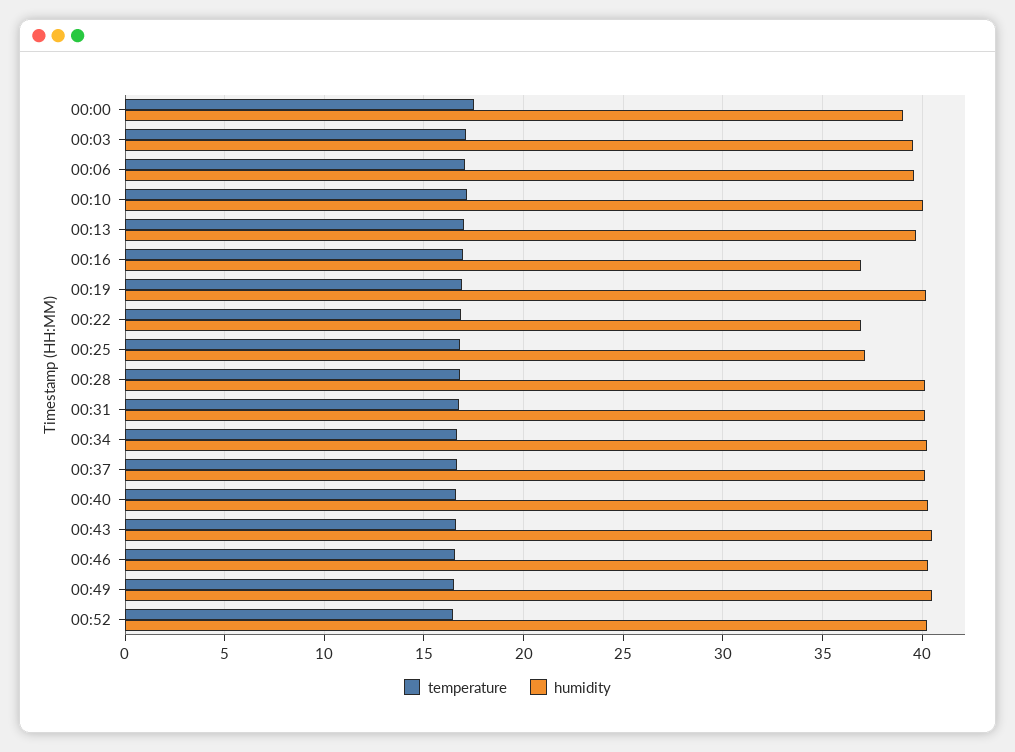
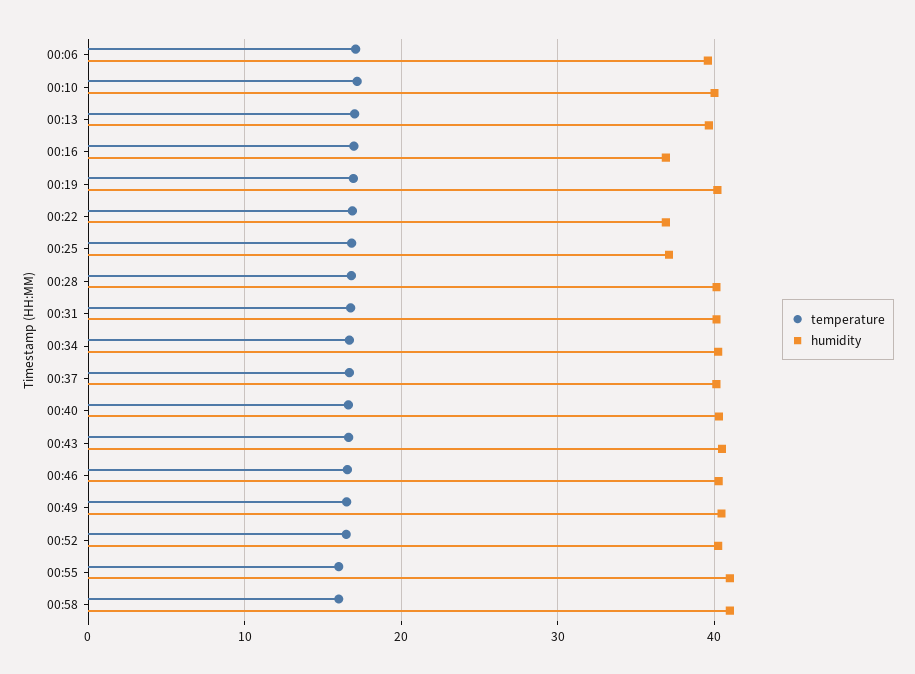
temperature, 00:00: 17.5 -> none
humidity, 00:00: 39 -> none
temperature, 00:03: 17 -> none
humidity, 00:03: 39.5 -> none
temperature, 00:55: none -> 16
humidity, 00:55: none -> 41
temperature, 00:58: none -> 16
humidity, 00:58: none -> 41

